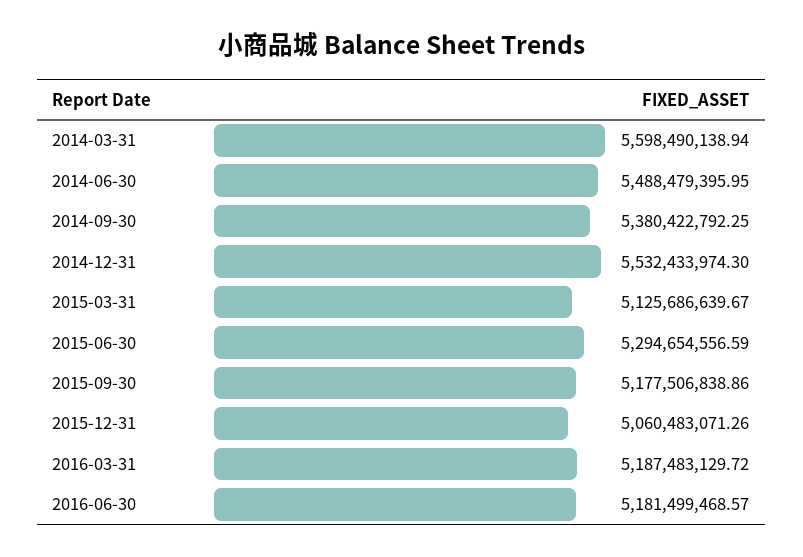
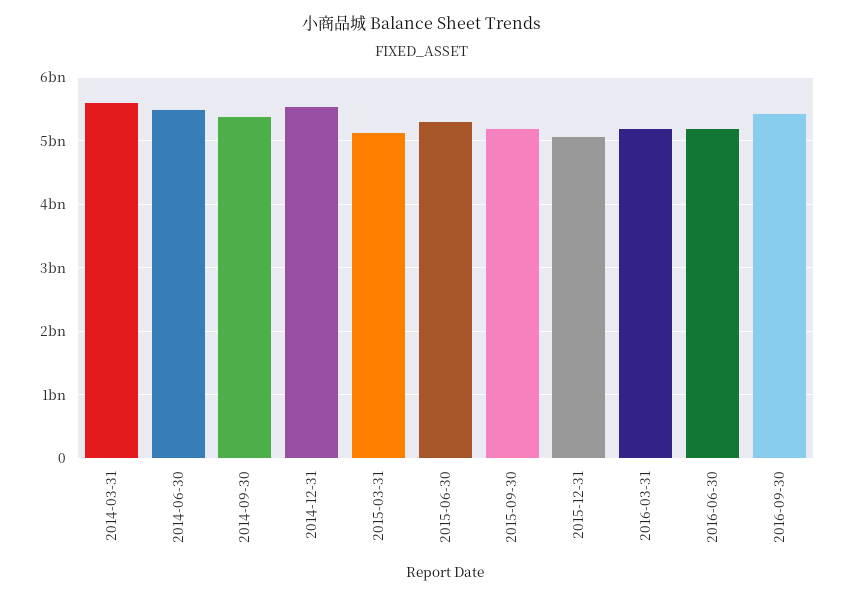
2016-09-30: none -> 5400000000

